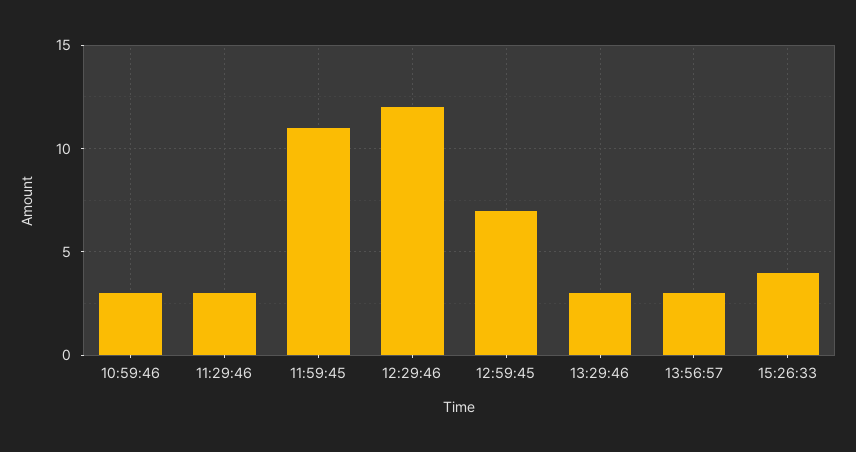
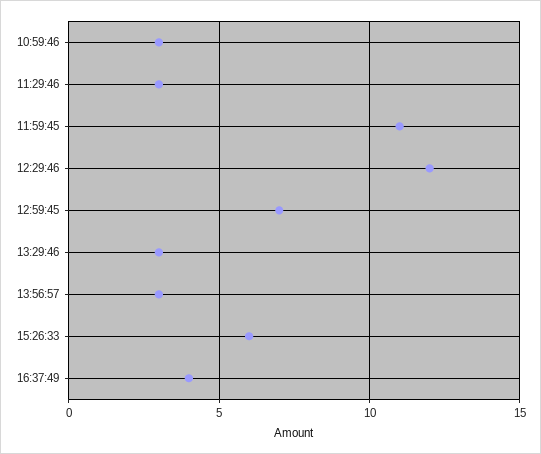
15:26:33: 4 -> 6
16:37:49: none -> 4

